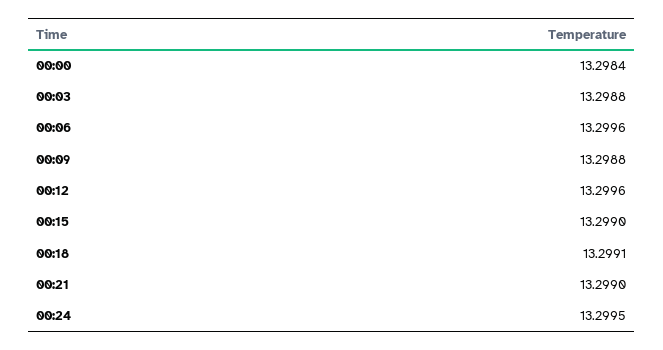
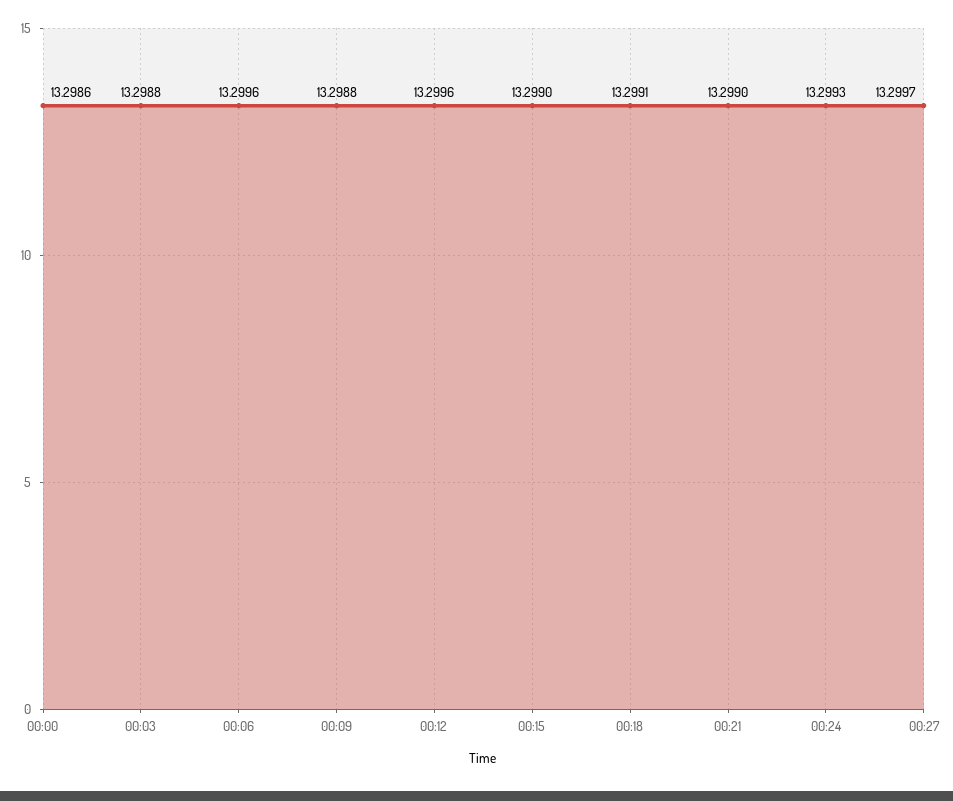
00:00: 13.2984 -> 13.2986
00:24: 13.2995 -> 13.2993
00:27: none -> 13.2997

